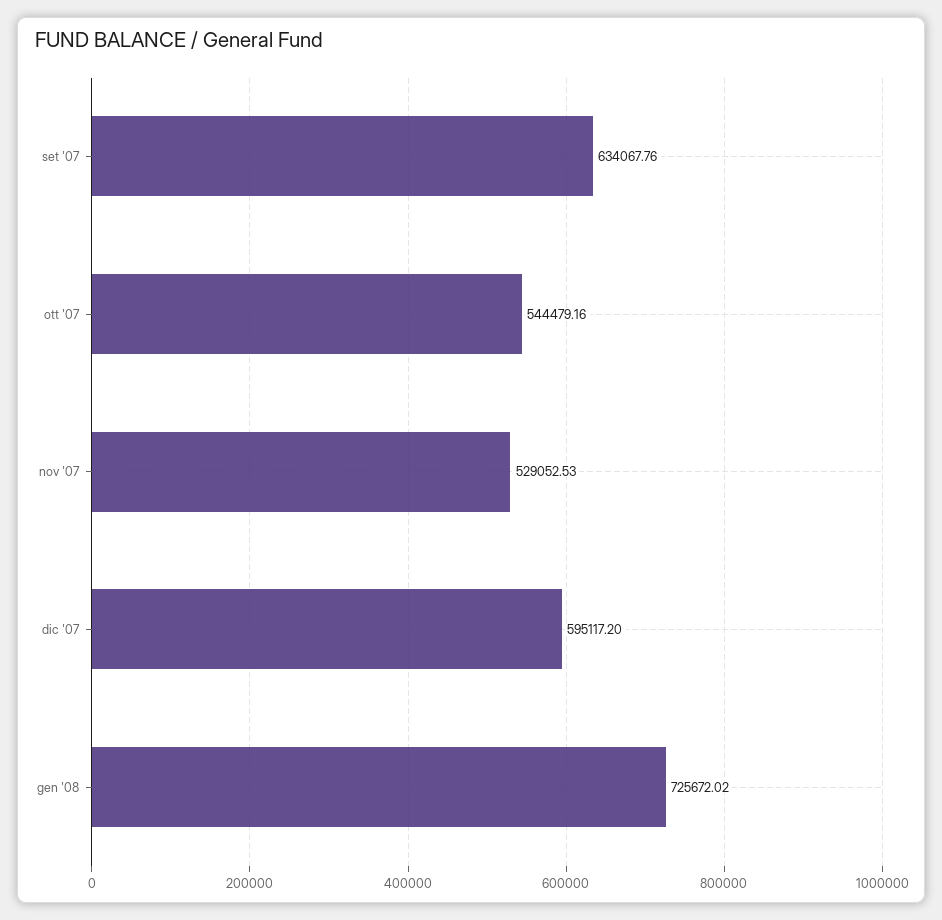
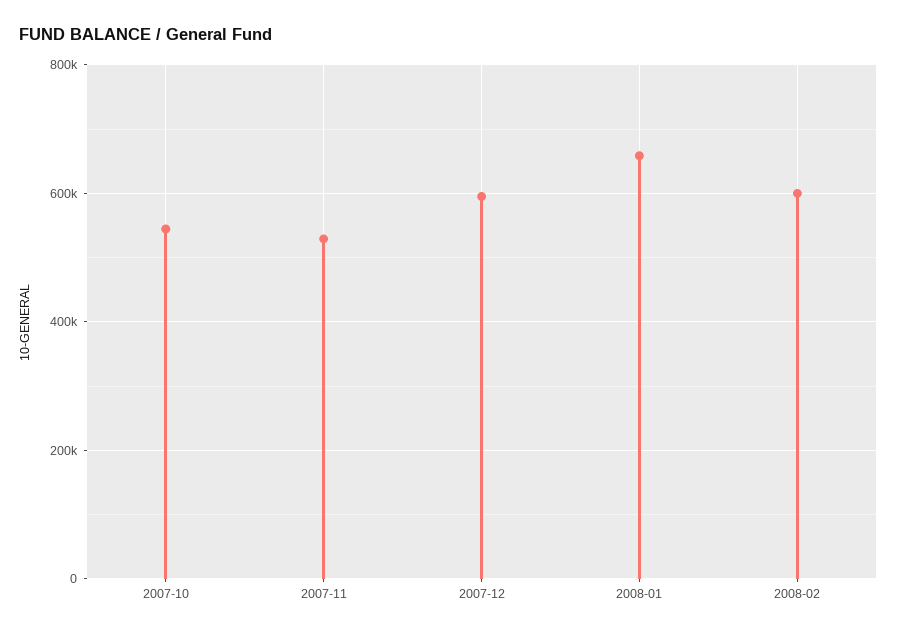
set '07: 634067.76 -> none
gen '08: 725672.02 -> 660000
2008-02: none -> 600000

